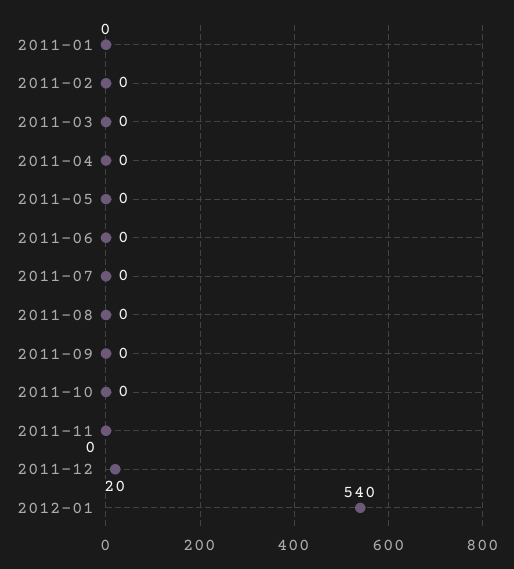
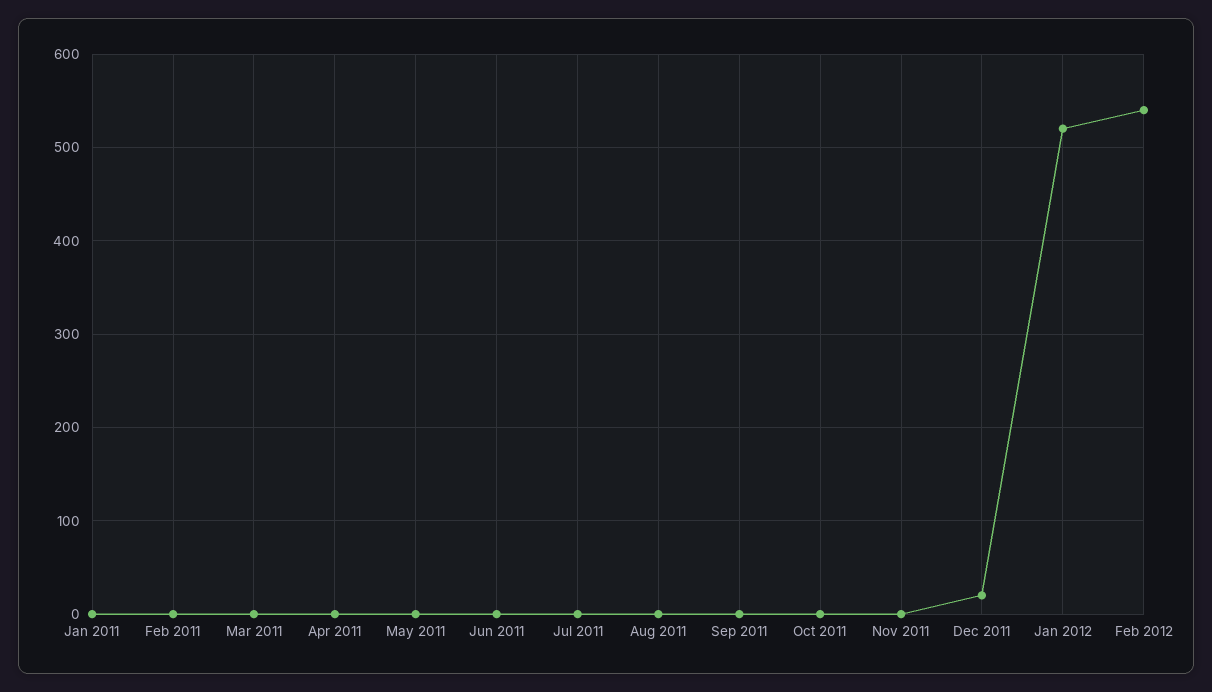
2012-01: 540 -> 520
Feb 2012: none -> 540

